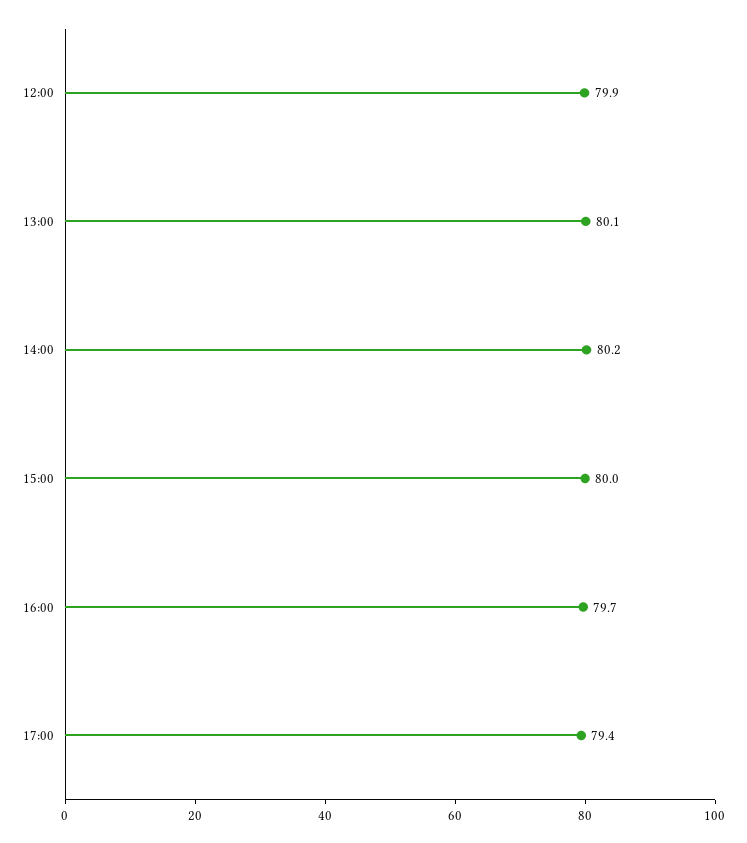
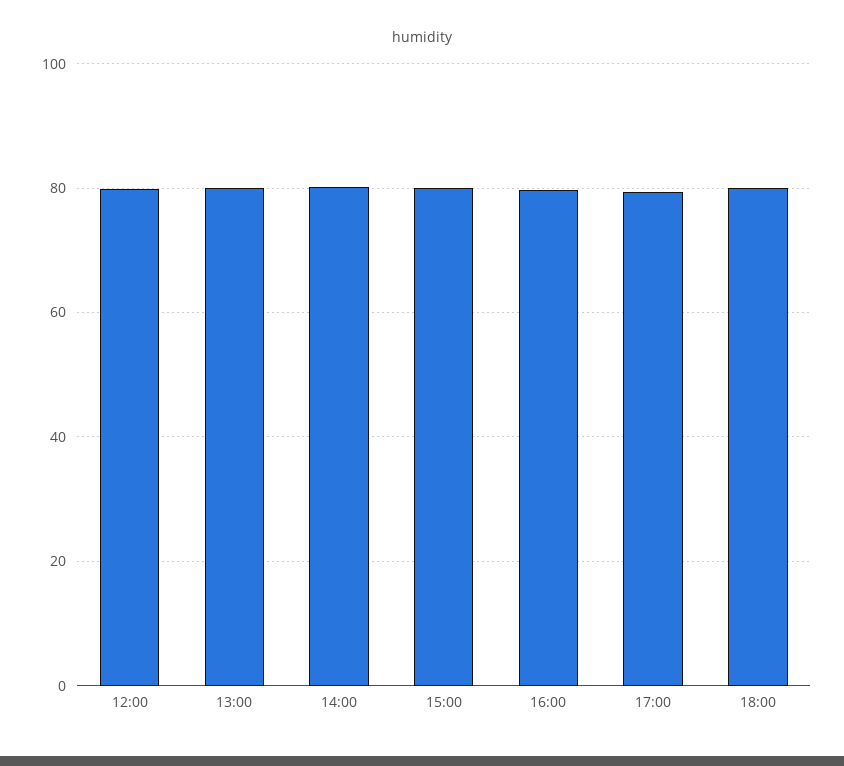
18:00: none -> 80

